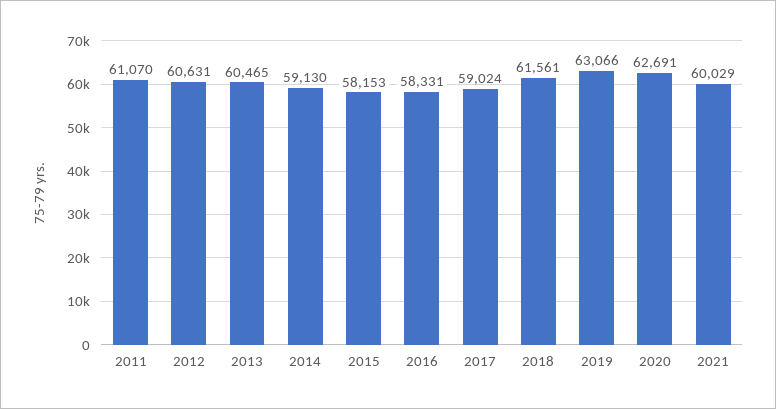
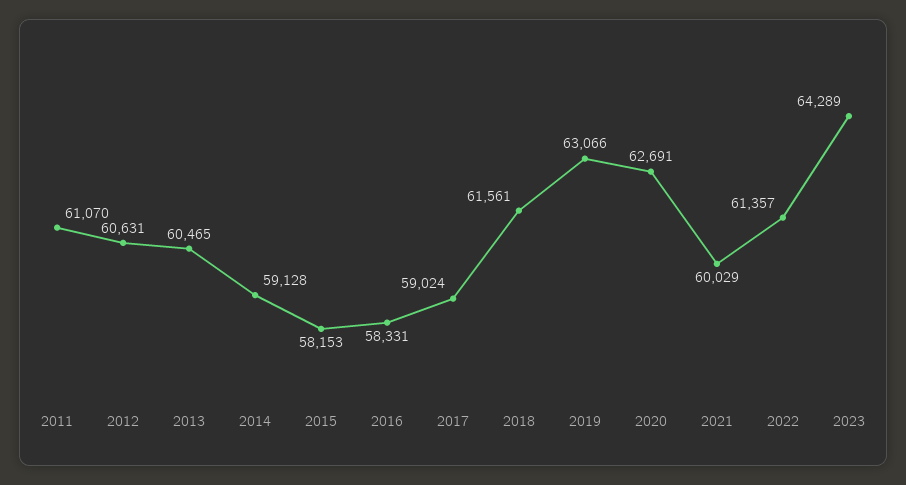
2014: 59130 -> 59128
2022: none -> 61357
2023: none -> 64289

